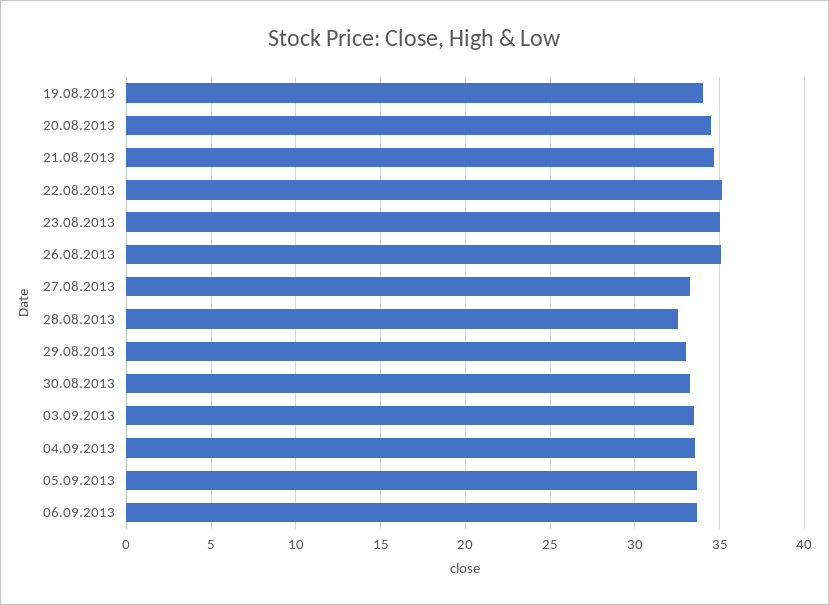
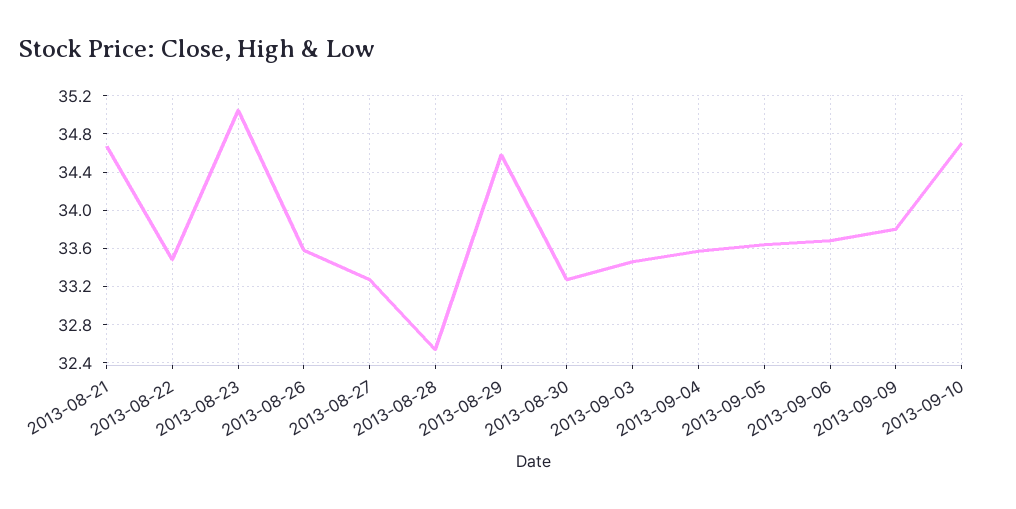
19.08.2013: 34 -> none
20.08.2013: 34.5 -> none
22.08.2013: 35 -> 33.5
26.08.2013: 35 -> 33.6
29.08.2013: 33 -> 34.6
2013-09-09: none -> 33.8
2013-09-10: none -> 34.7

